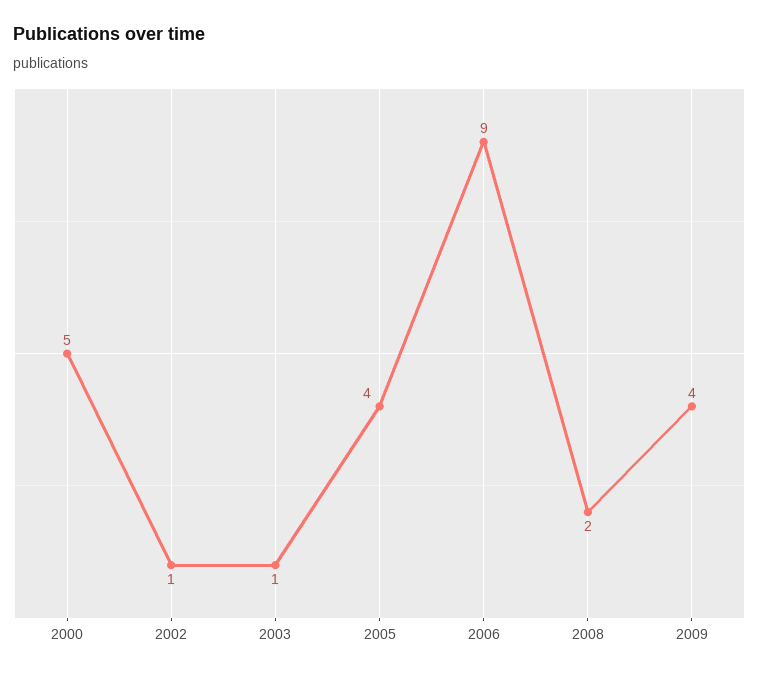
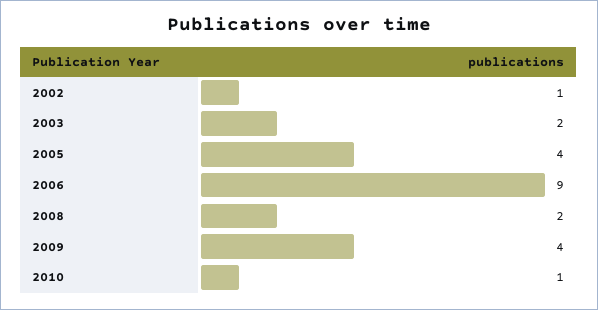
2000: 5 -> none
2003: 1 -> 2
2010: none -> 1

